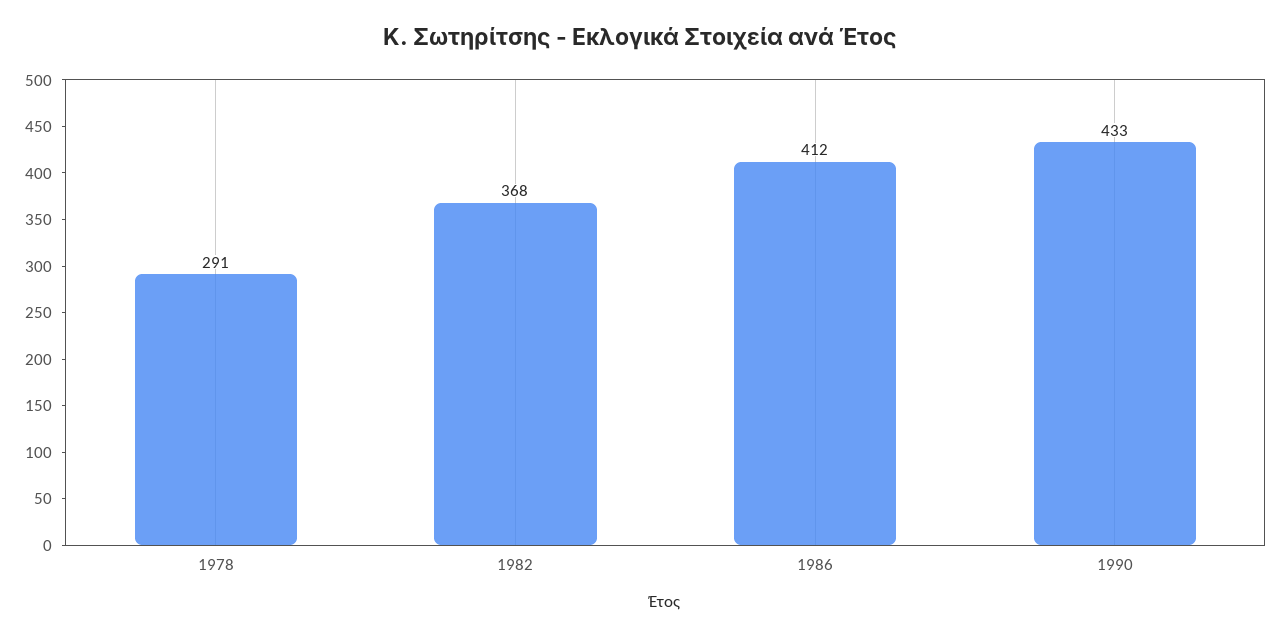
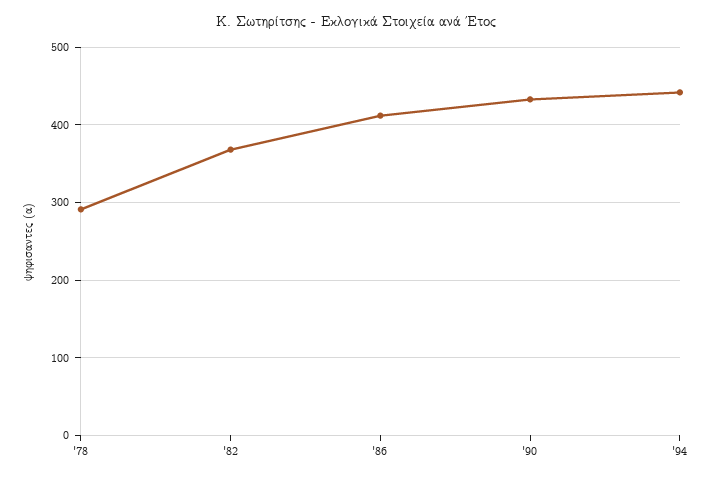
'94: none -> 440

